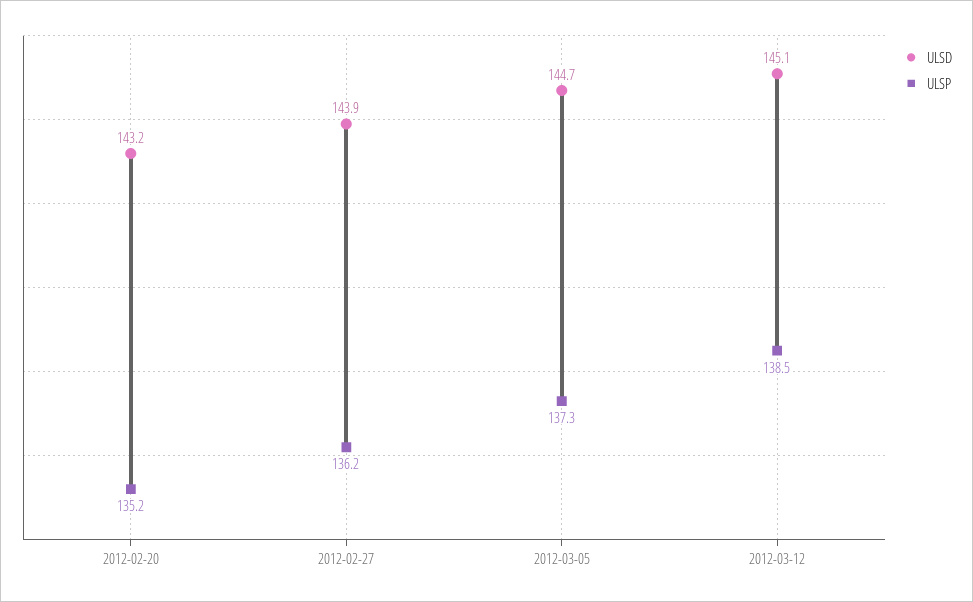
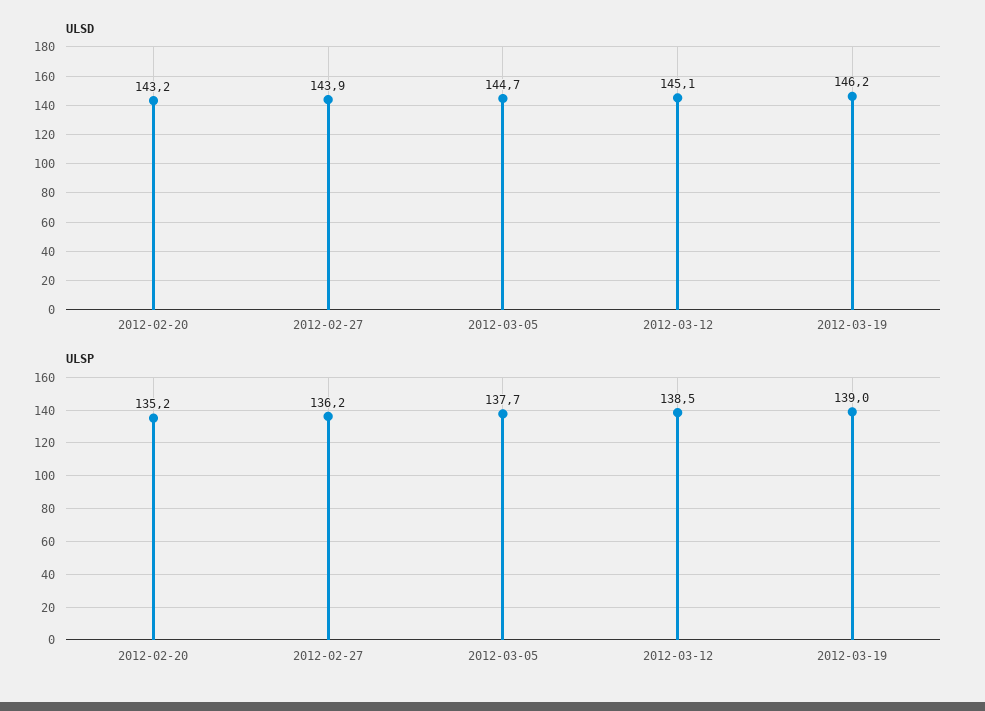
ULSP, 2012-03-05: 137.3 -> 137.7
ULSD, 2012-03-19: none -> 146.2
ULSP, 2012-03-19: none -> 139

